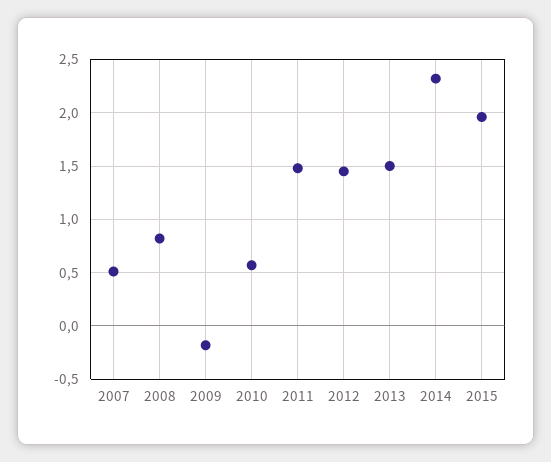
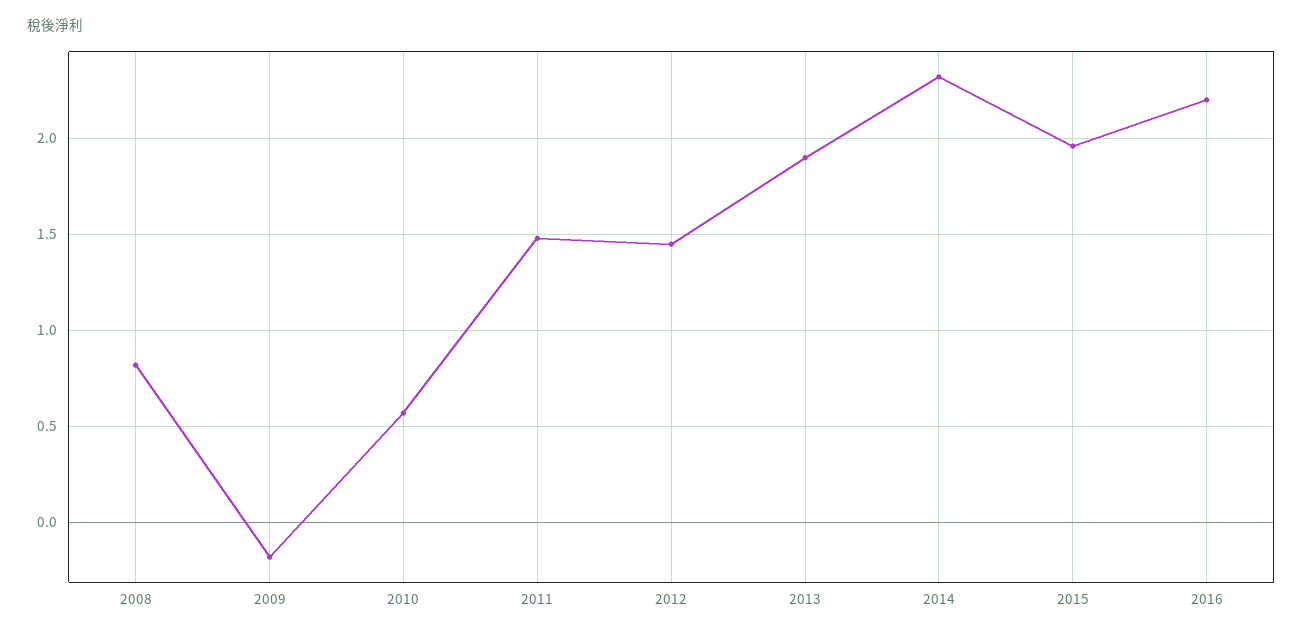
2007: 0.5 -> none
2013: 1.5 -> 1.9
2016: none -> 2.2

